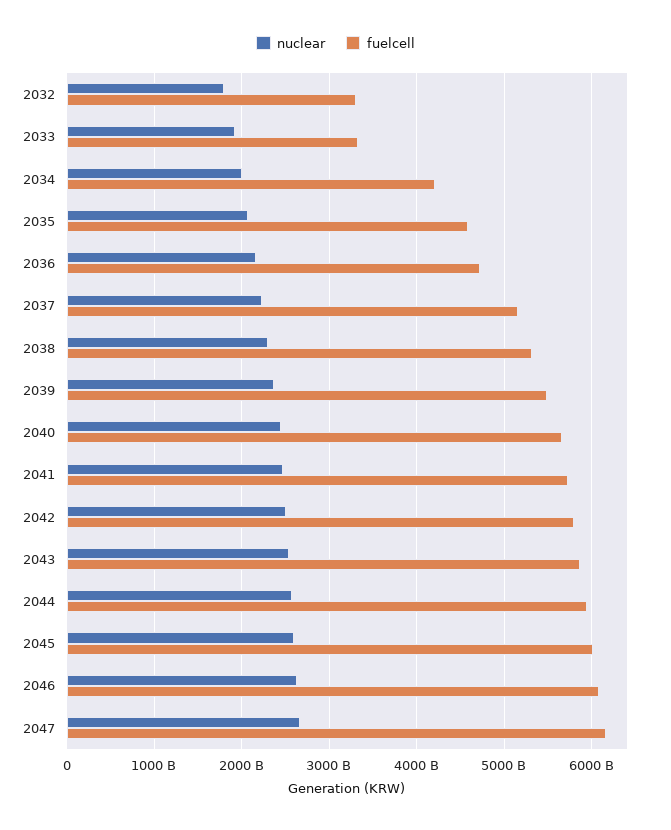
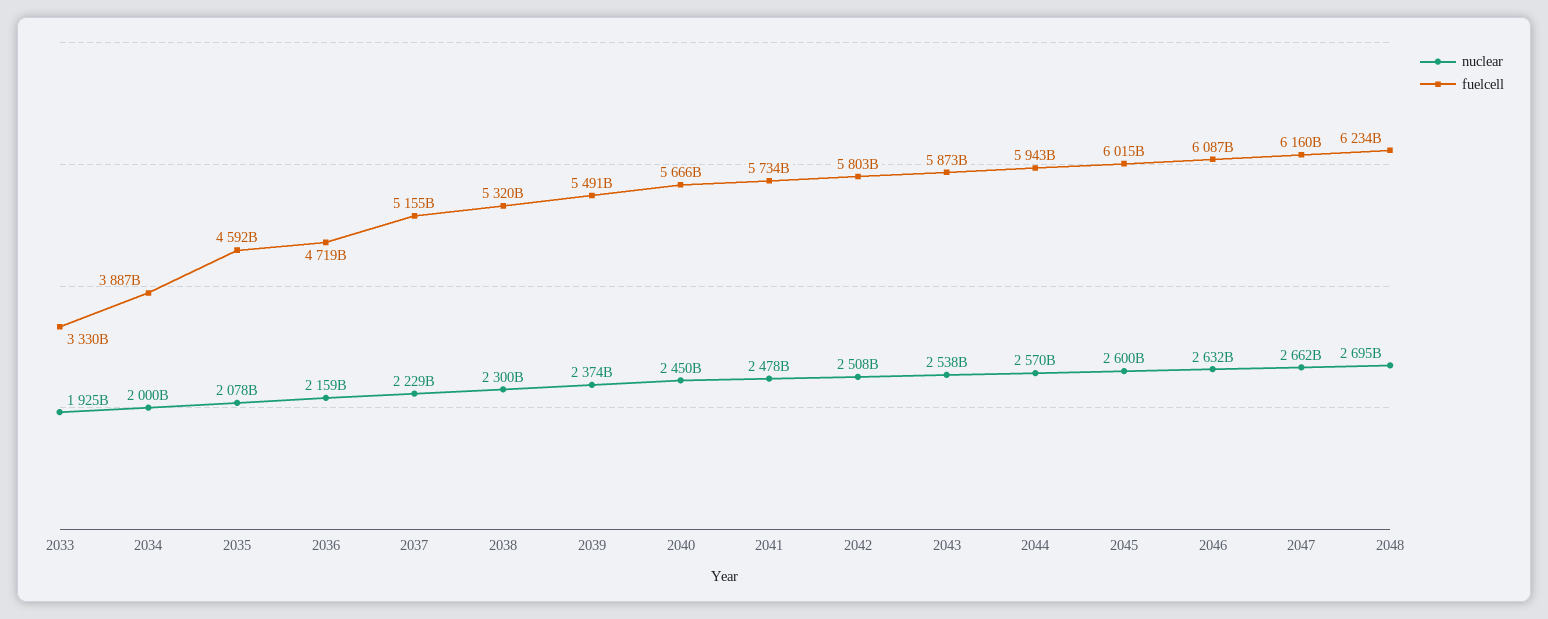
nuclear, 2032: 1800000000000 -> none
fuelcell, 2032: 3300000000000 -> none
fuelcell, 2034: 4200000000000 -> 3887000000000
nuclear, 2048: none -> 2695000000000
fuelcell, 2048: none -> 6234000000000

